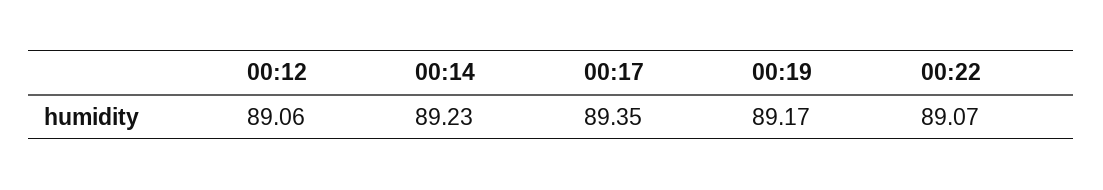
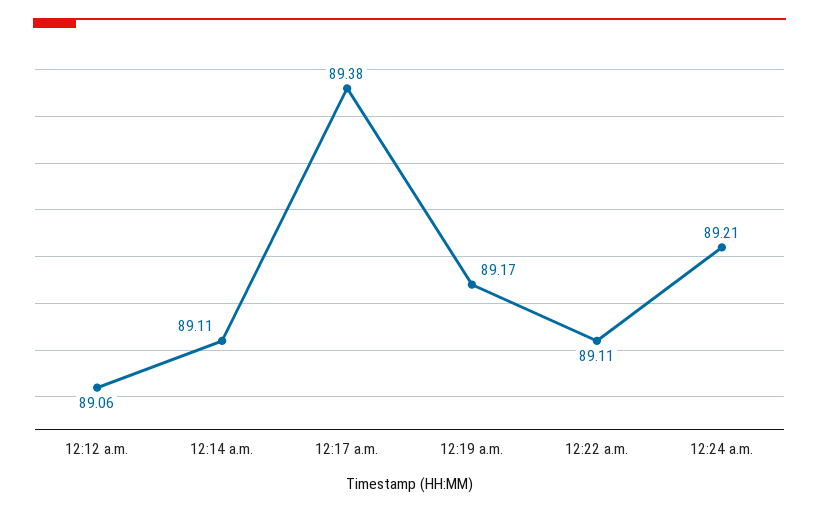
00:14: 89.23 -> 89.11
00:17: 89.35 -> 89.38
00:22: 89.07 -> 89.11
12:24 a.m.: none -> 89.21

